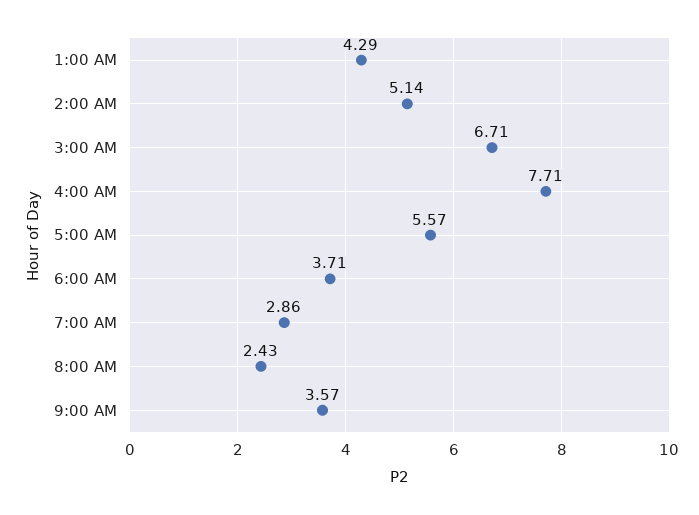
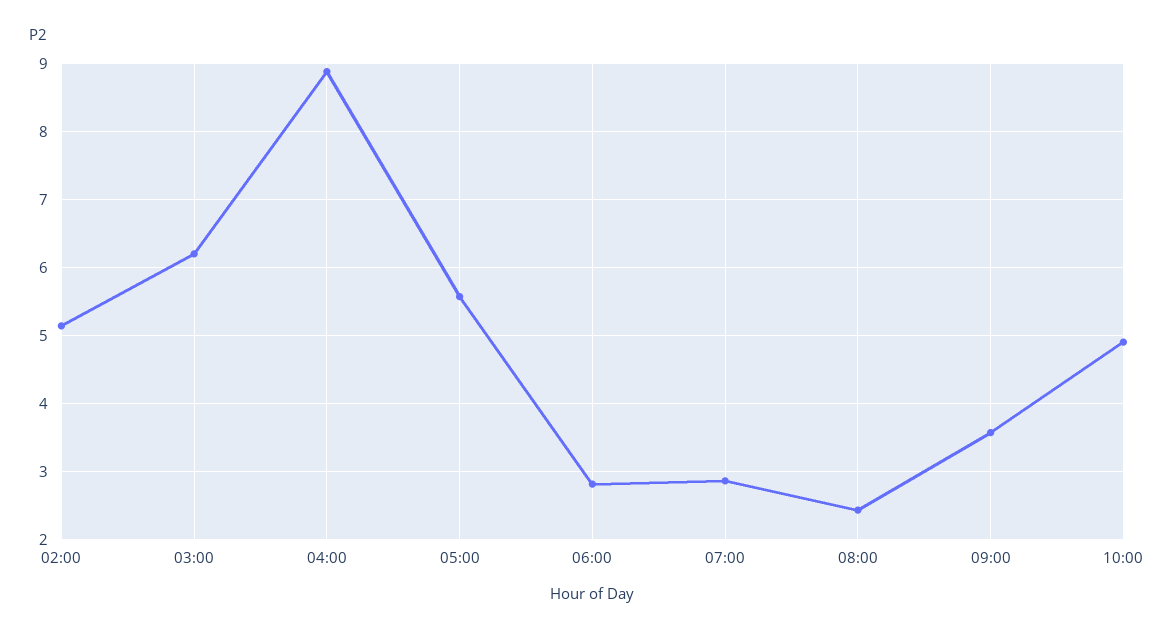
1:00 AM: 4.29 -> none
3:00 AM: 6.71 -> 6.2
4:00 AM: 7.71 -> 8.9
6:00 AM: 3.71 -> 2.8
10:00: none -> 4.9

